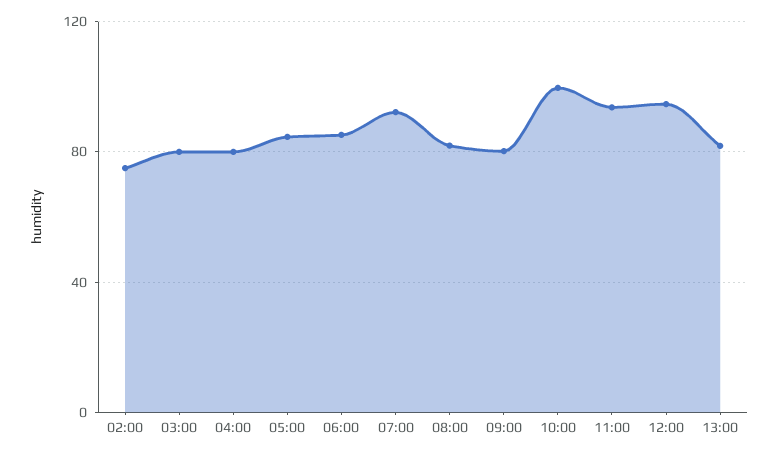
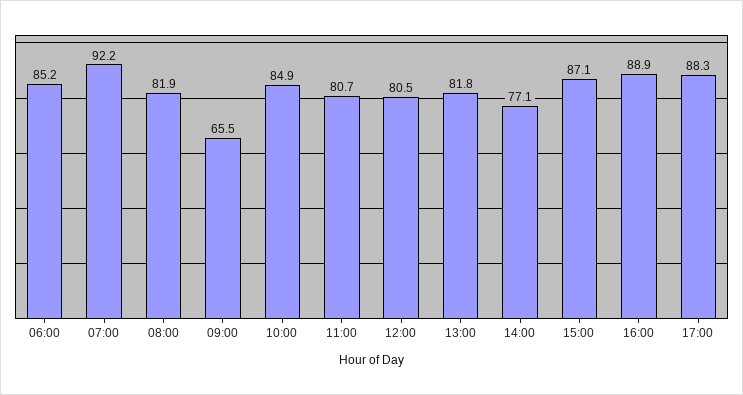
02:00: 75 -> none
03:00: 80 -> none
04:00: 80 -> none
05:00: 85 -> none
09:00: 80 -> 65.5
10:00: 100 -> 84.9
11:00: 95 -> 80.7
12:00: 95 -> 80.5
14:00: none -> 77.1
15:00: none -> 87.1
16:00: none -> 88.9
17:00: none -> 88.3

